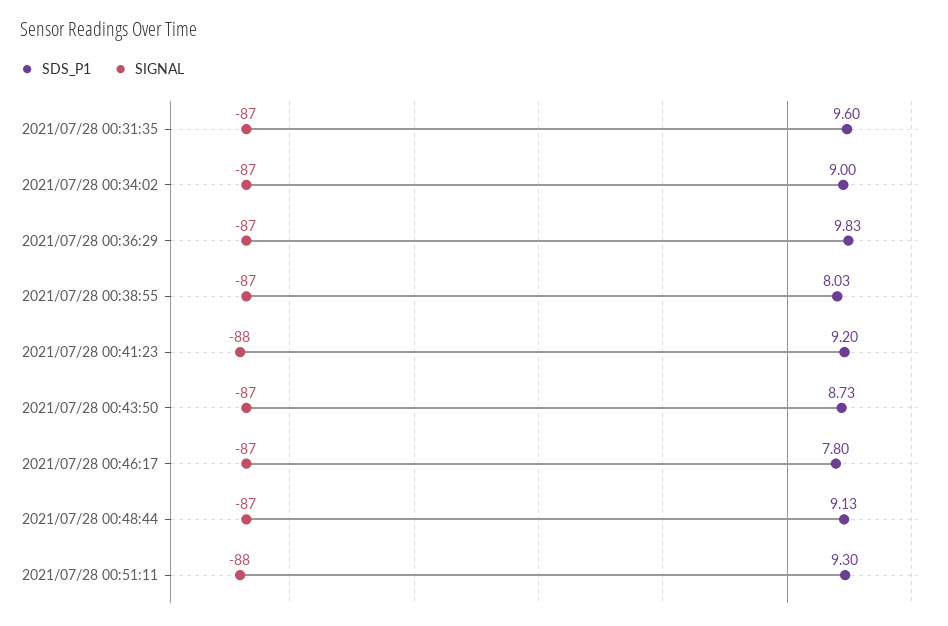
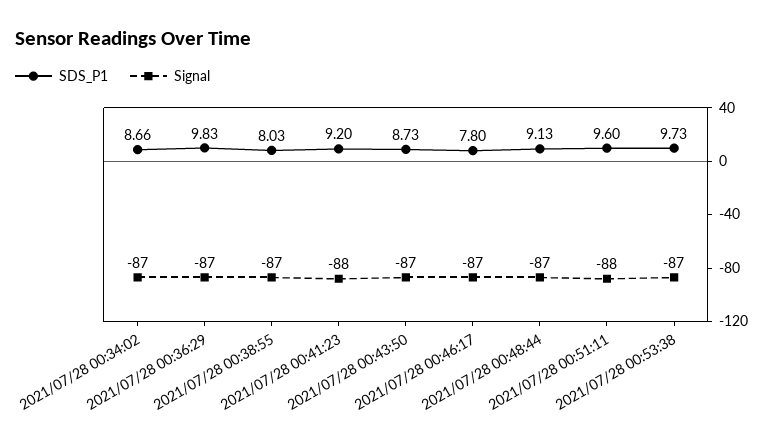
SDS_P1, 2021/07/28 00:31:35: 9.6 -> none
SIGNAL, 2021/07/28 00:31:35: -87 -> none
SDS_P1, 2021/07/28 00:34:02: 9 -> 8.66
SDS_P1, 2021/07/28 00:51:11: 9.3 -> 9.6
SDS_P1, 2021/07/28 00:53:38: none -> 9.73
SIGNAL, 2021/07/28 00:53:38: none -> -87

